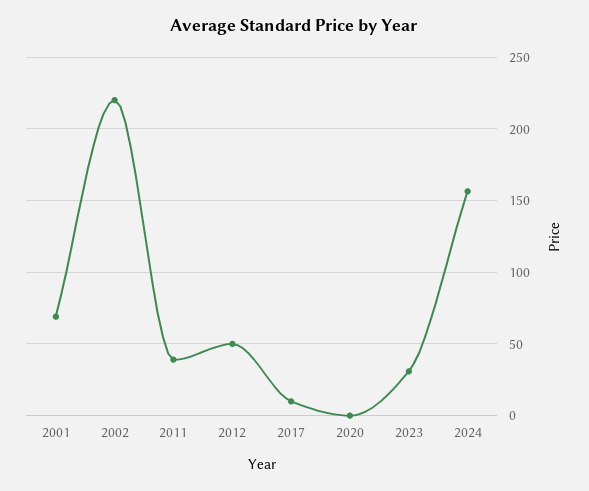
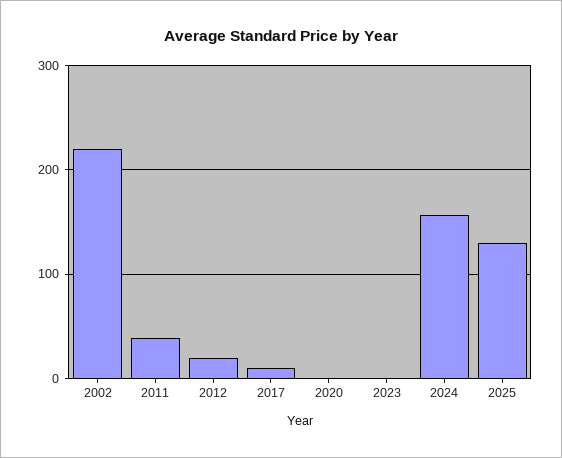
2001: 70 -> none
2012: 50 -> 20
2023: 30 -> 0
2025: none -> 130

